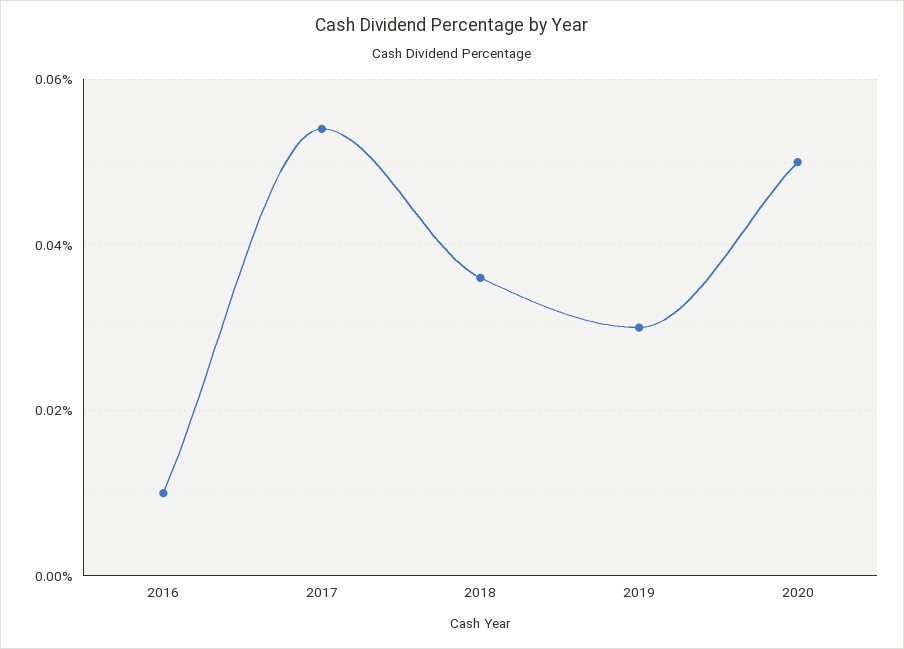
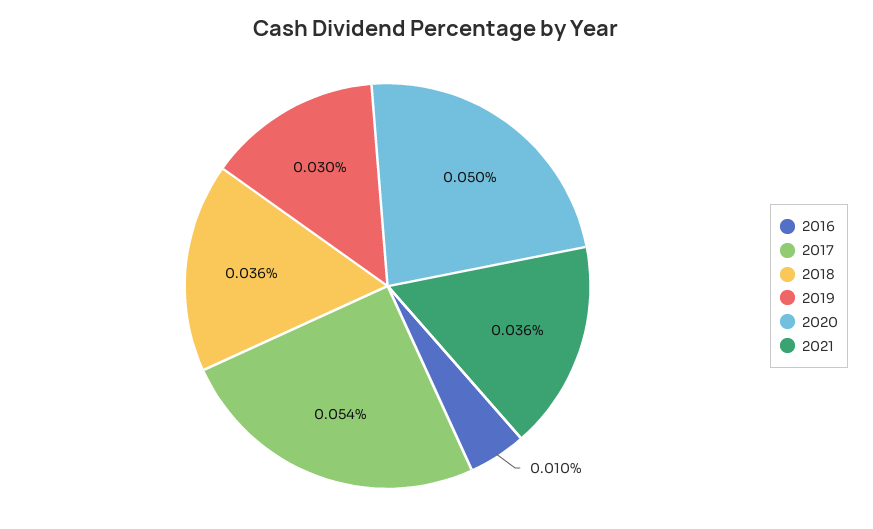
2021: none -> 0.036

